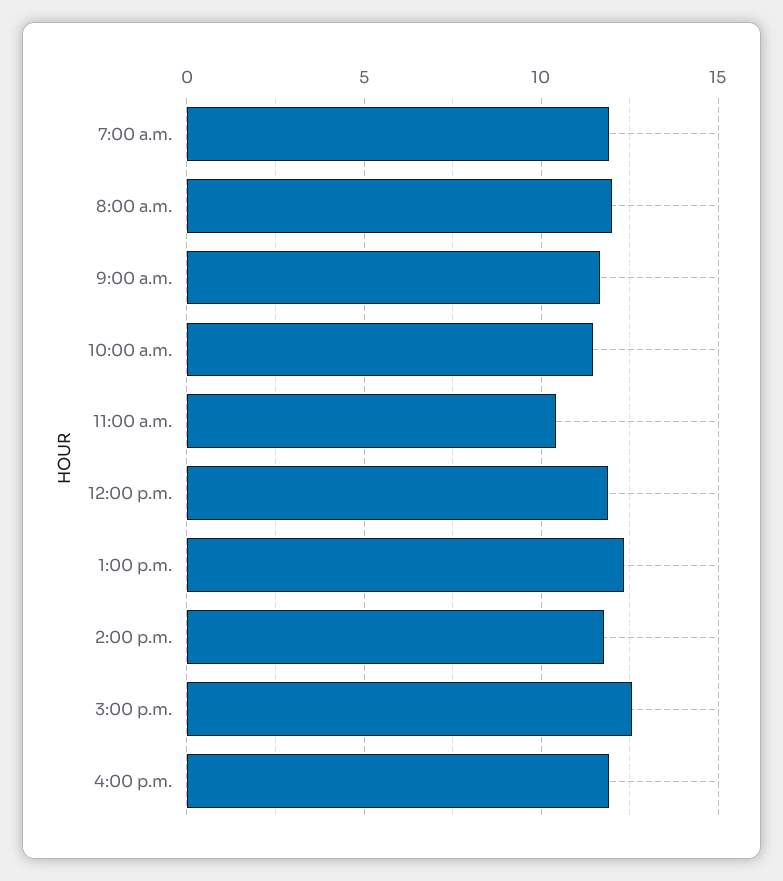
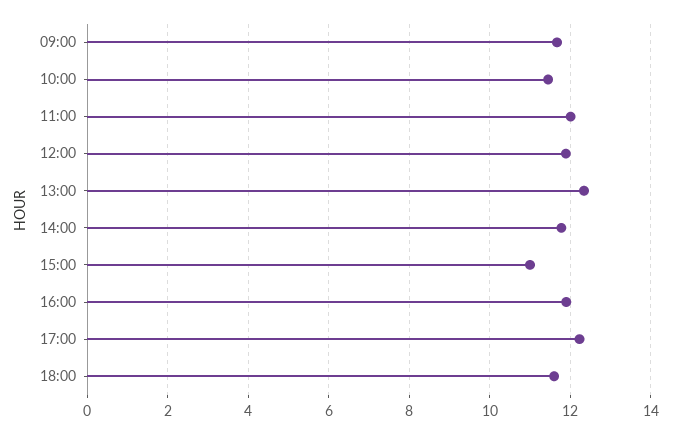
7:00 a.m.: 12 -> none
8:00 a.m.: 12 -> none
11:00 a.m.: 10.5 -> 12
3:00 p.m.: 12.5 -> 11
17:00: none -> 12.2
18:00: none -> 11.6

